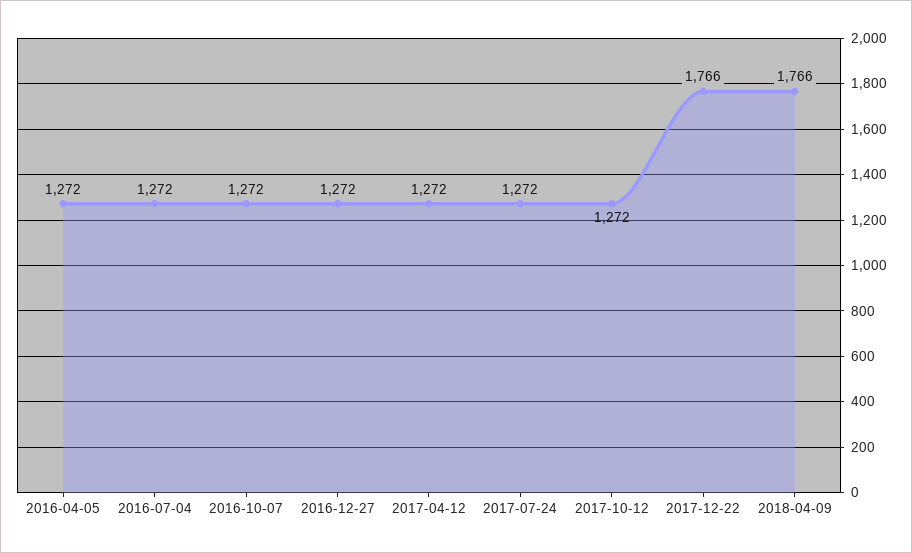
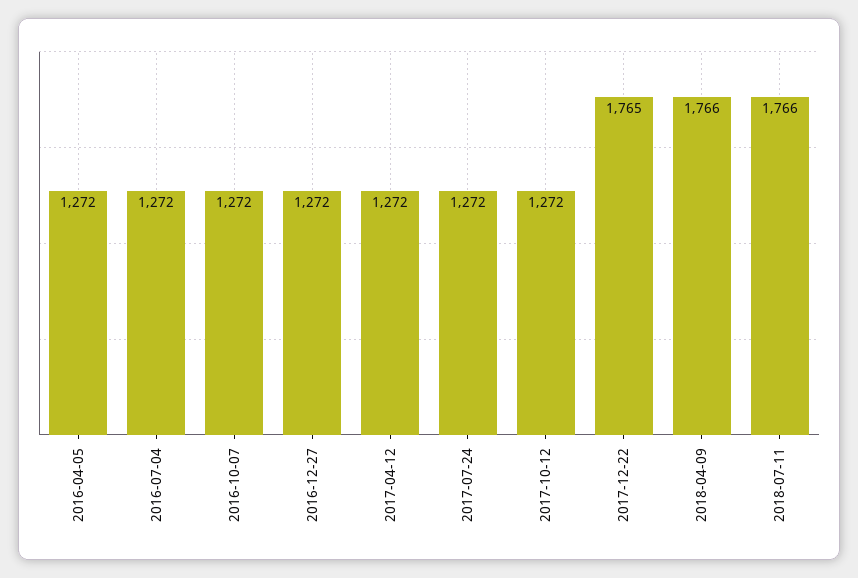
2017-12-22: 1766 -> 1765
2018-07-11: none -> 1766

